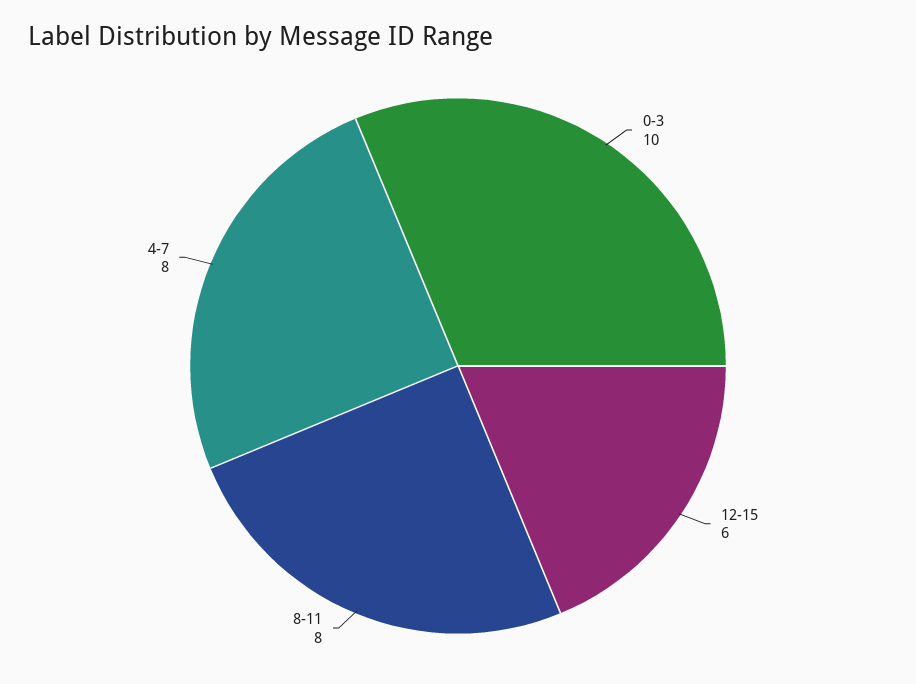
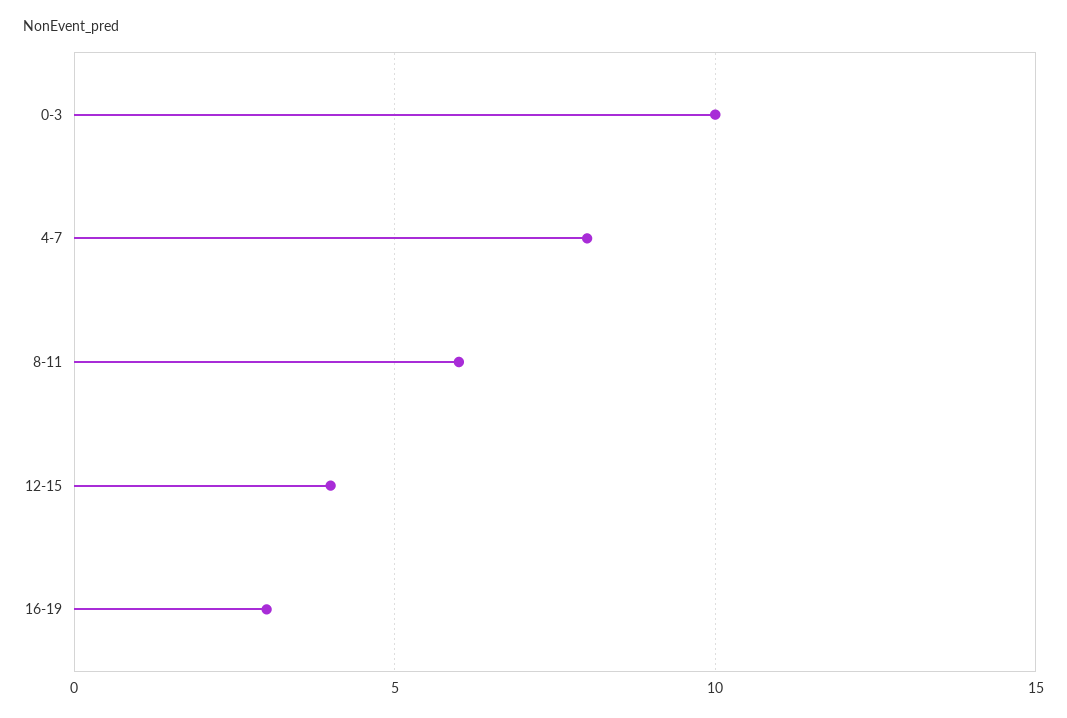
12-15: 6 -> 4
8-11: 8 -> 6
16-19: none -> 3

